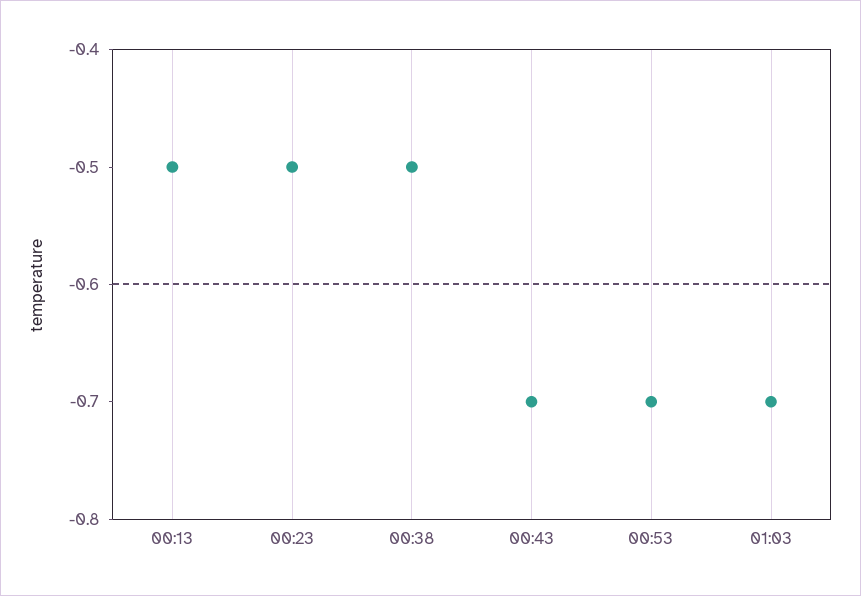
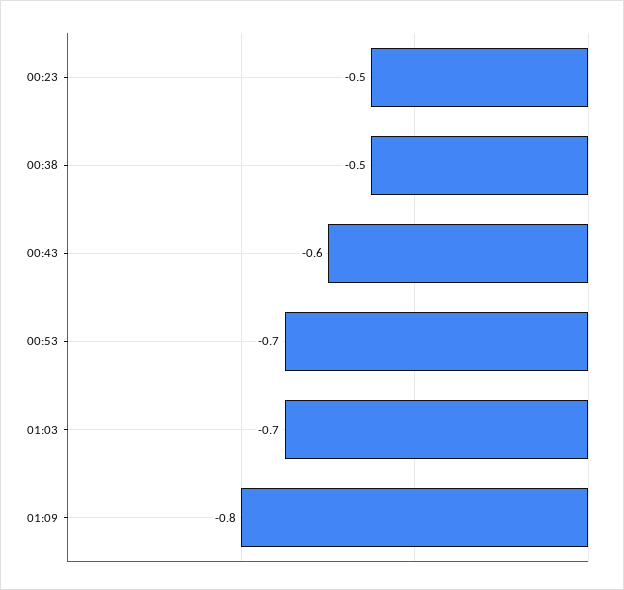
00:13: -0.5 -> none
00:43: -0.7 -> -0.6
01:09: none -> -0.8

